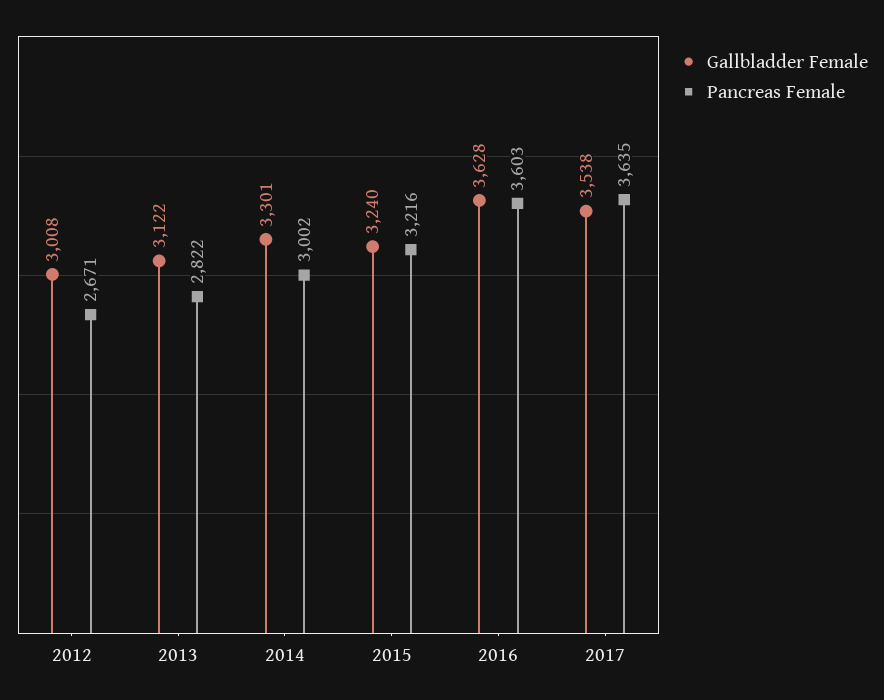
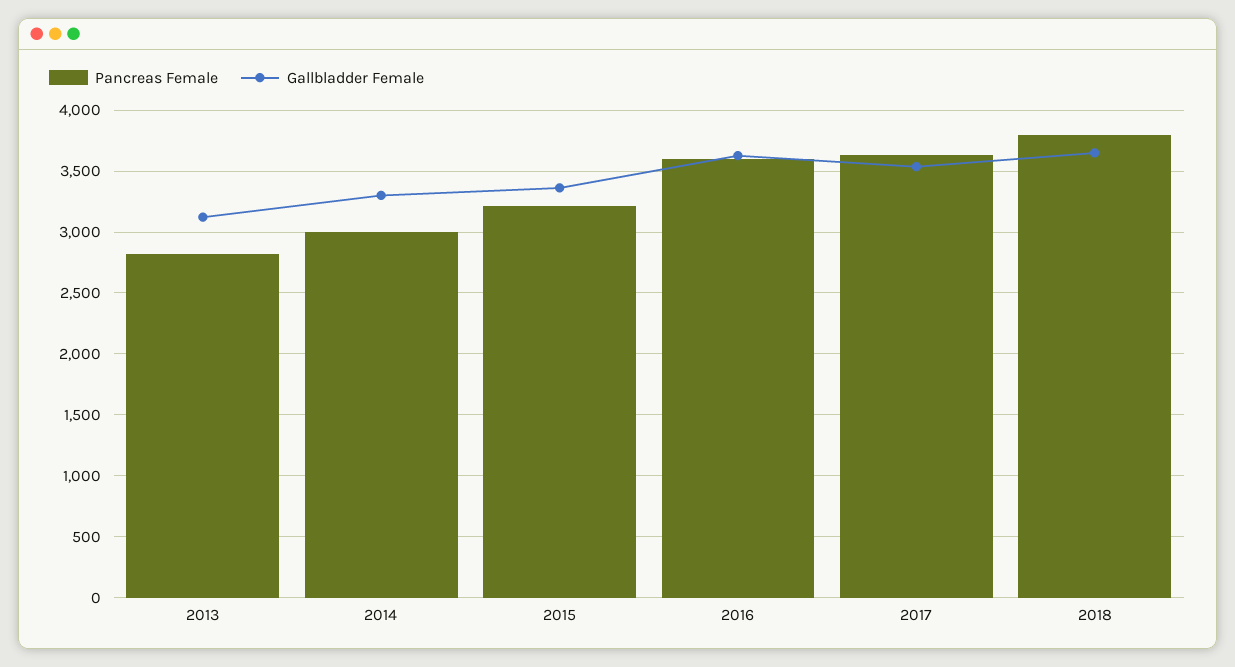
Gallbladder Female, 2012: 3008 -> none
Pancreas Female, 2012: 2671 -> none
Gallbladder Female, 2015: 3240 -> 3350
Pancreas Female, 2018: none -> 3800
Gallbladder Female, 2018: none -> 3650

